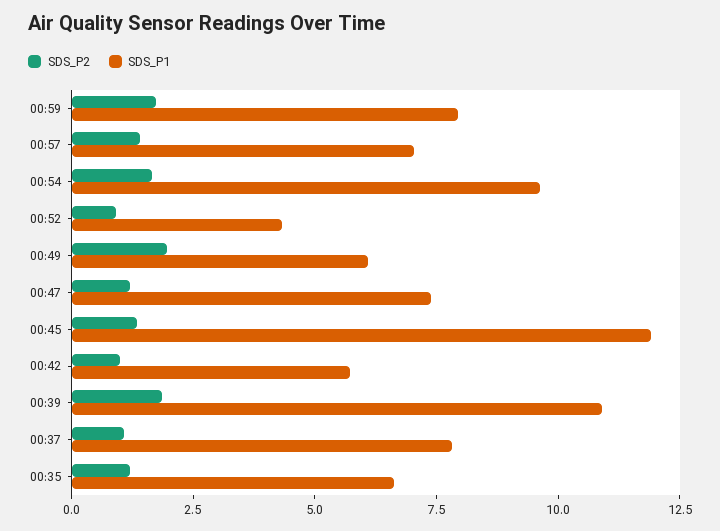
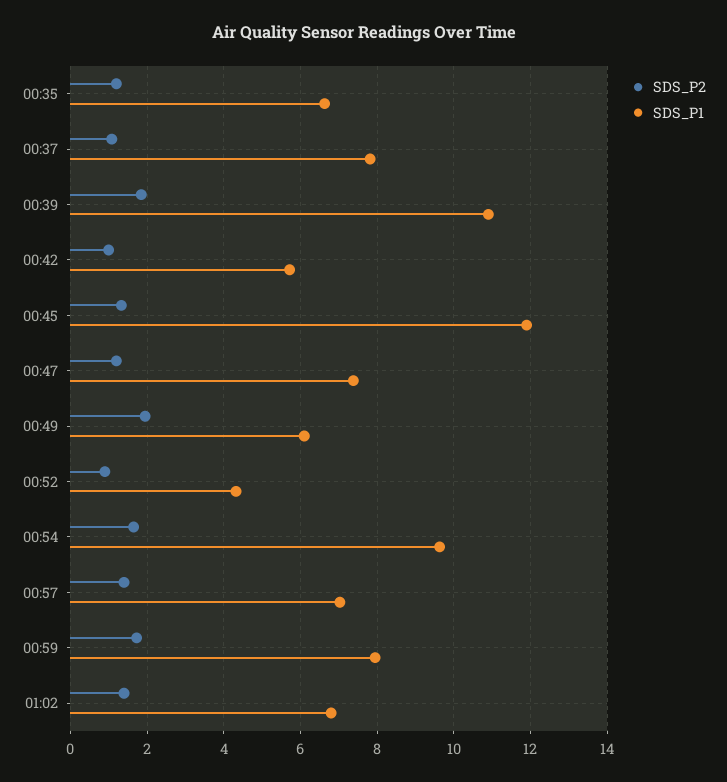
SDS_P2, 01:02: none -> 1.4
SDS_P1, 01:02: none -> 6.8

